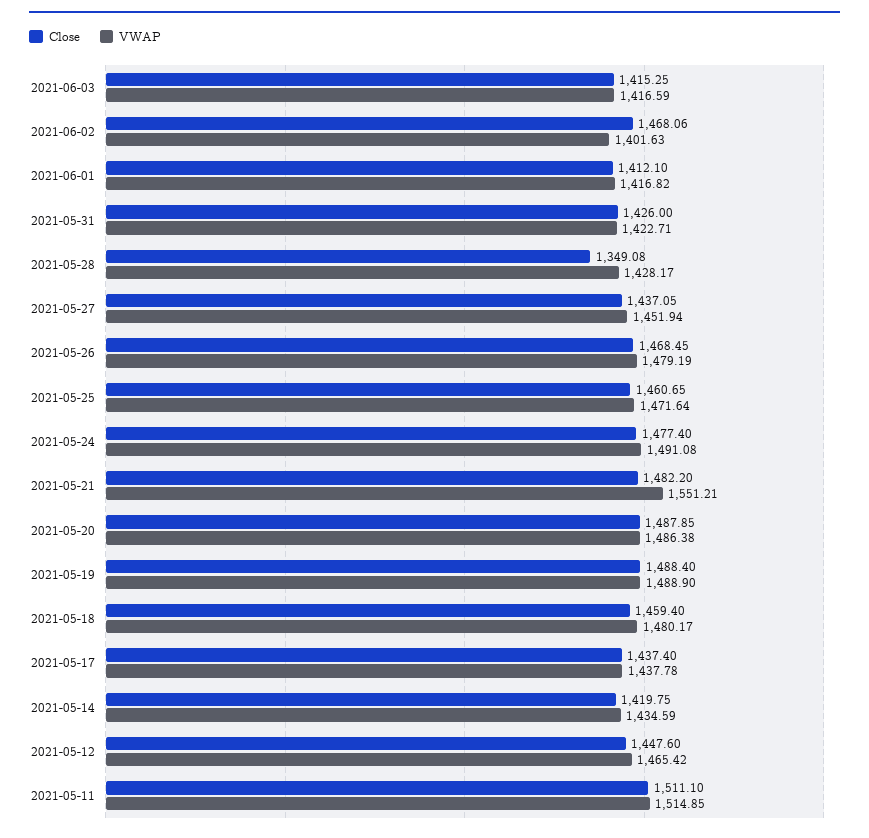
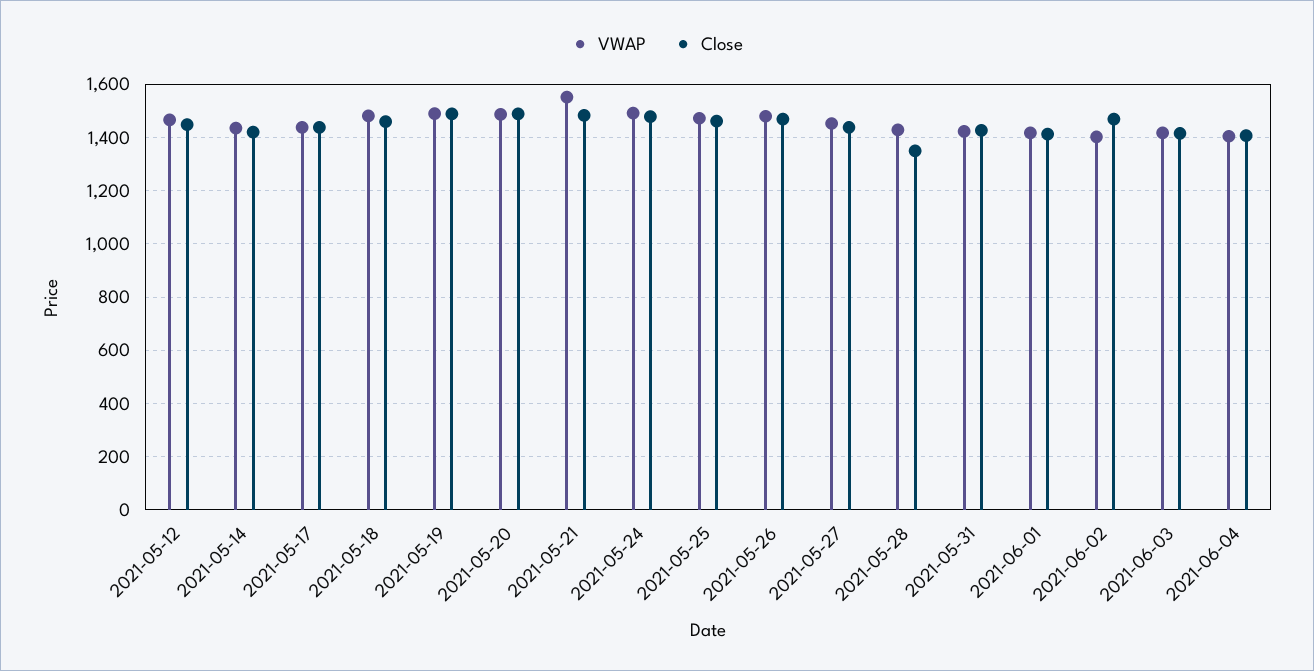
Close, 2021-05-11: 1511.1 -> none
VWAP, 2021-05-11: 1514.85 -> none
VWAP, 2021-06-04: none -> 1400
Close, 2021-06-04: none -> 1400

